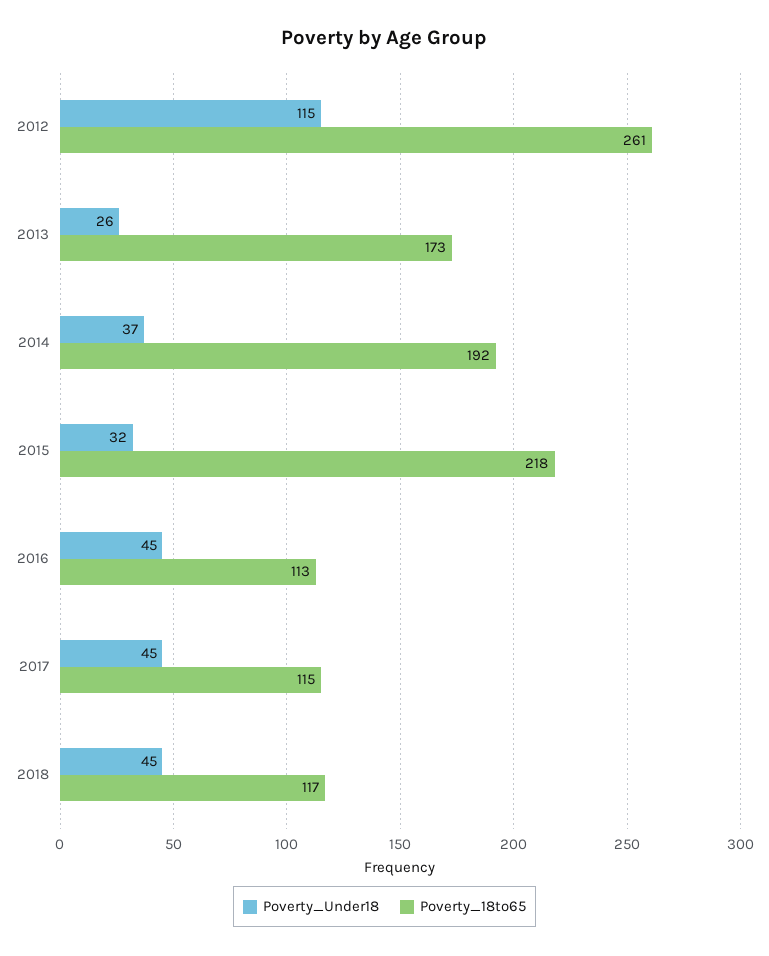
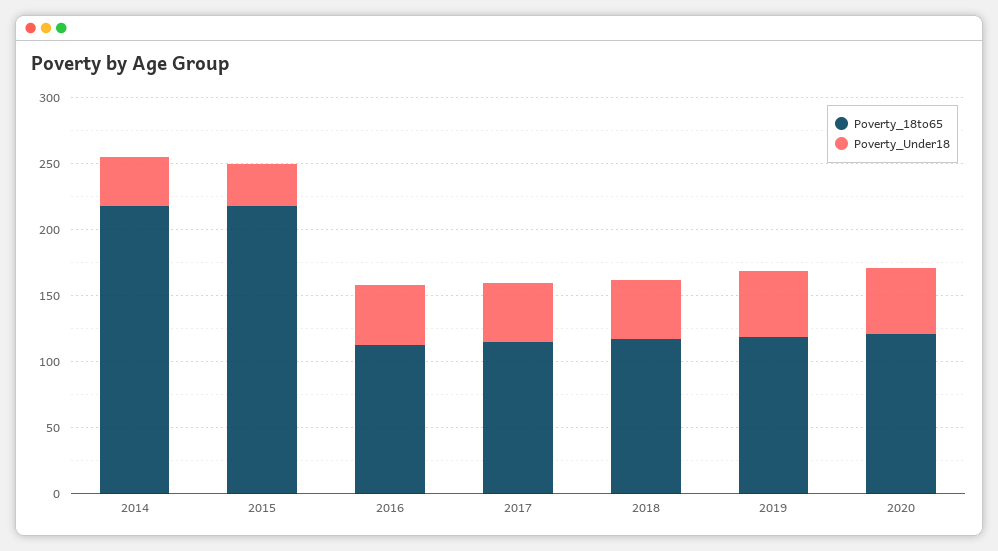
Poverty_Under18, 2012: 115 -> none
Poverty_18to65, 2012: 261 -> none
Poverty_Under18, 2013: 26 -> none
Poverty_18to65, 2013: 173 -> none
Poverty_18to65, 2014: 192 -> 220
Poverty_18to65, 2019: none -> 120
Poverty_Under18, 2019: none -> 50
Poverty_18to65, 2020: none -> 120
Poverty_Under18, 2020: none -> 50

